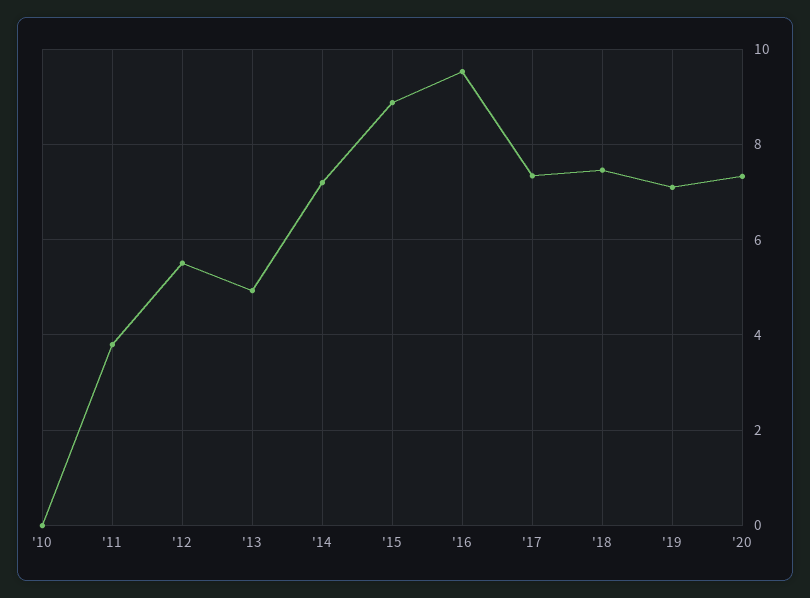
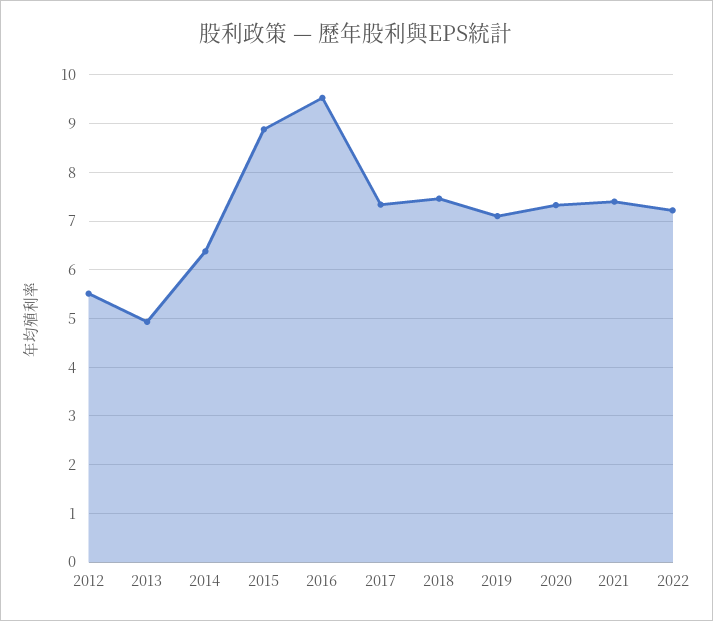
'10: 0 -> none
'11: 3.8 -> none
'14: 7.2 -> 6.4
2021: none -> 7.4
2022: none -> 7.2

